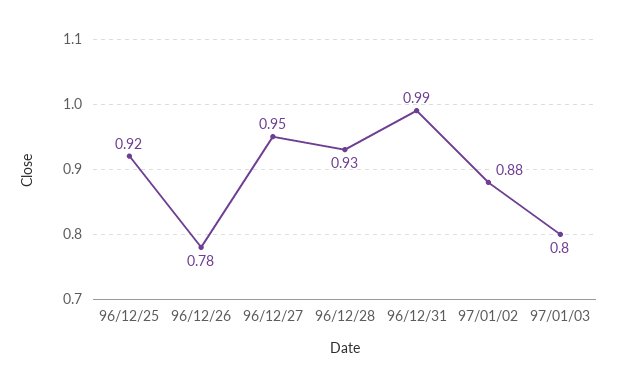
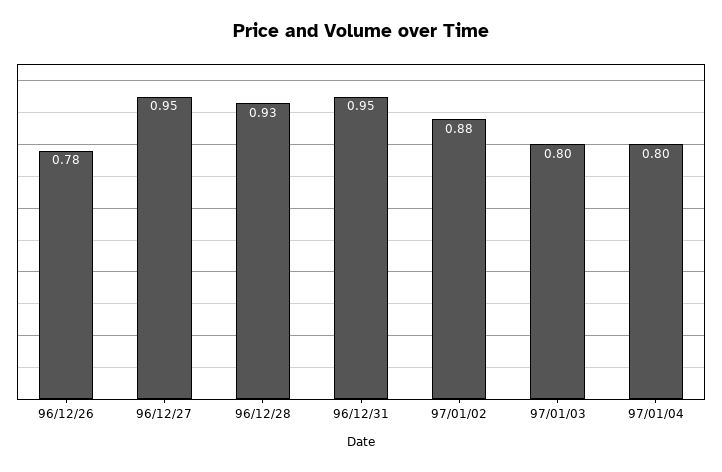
96/12/25: 0.92 -> none
96/12/31: 0.99 -> 0.95
97/01/04: none -> 0.8

